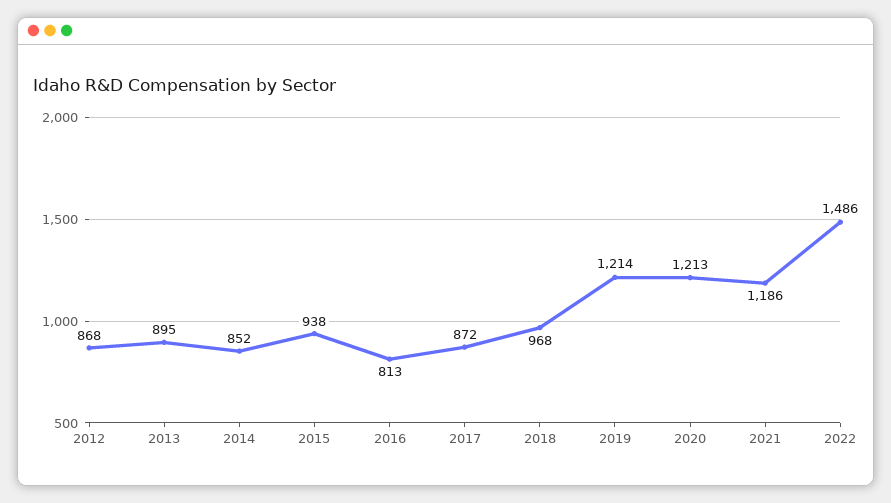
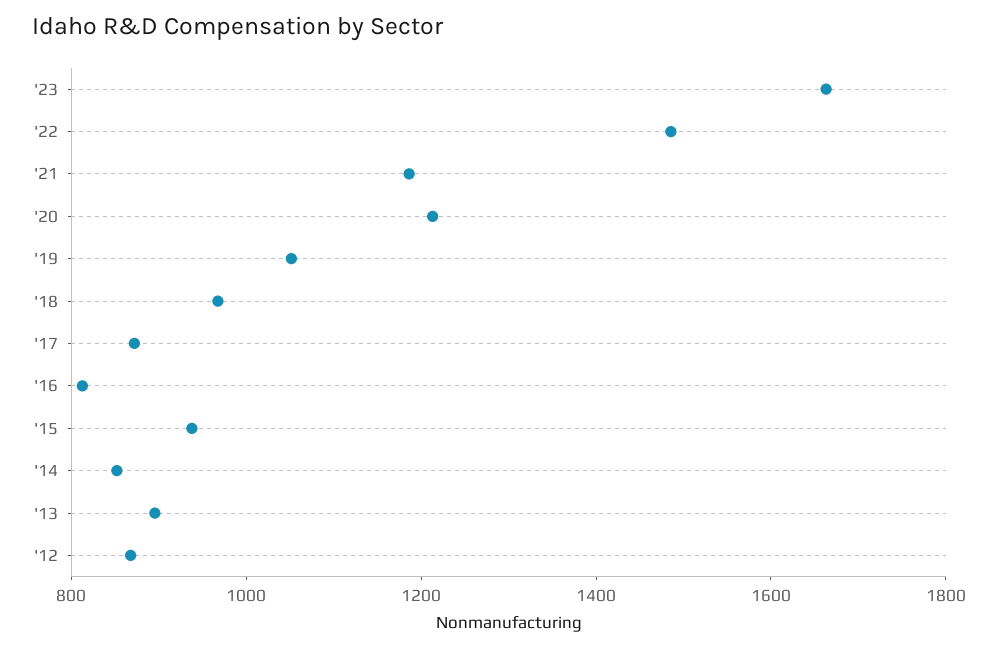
2019: 1214 -> 1050
'23: none -> 1650

